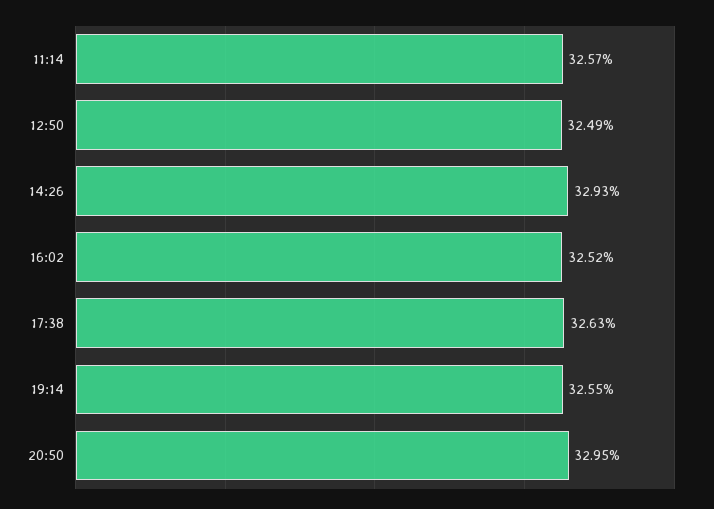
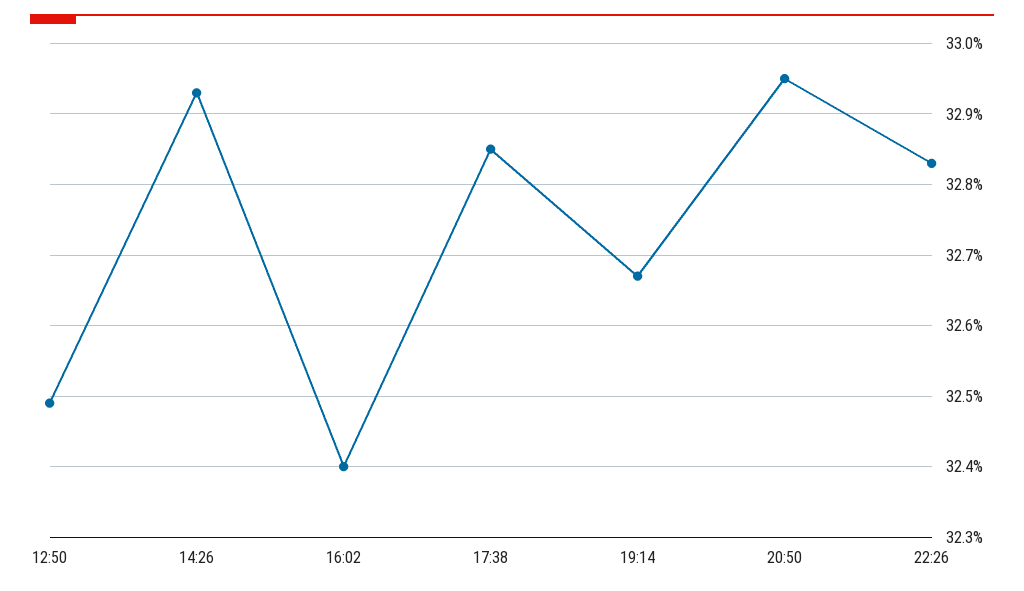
11:14: 32.57 -> none
16:02: 32.52 -> 32.4
17:38: 32.63 -> 32.85
19:14: 32.55 -> 32.67
22:26: none -> 32.83

